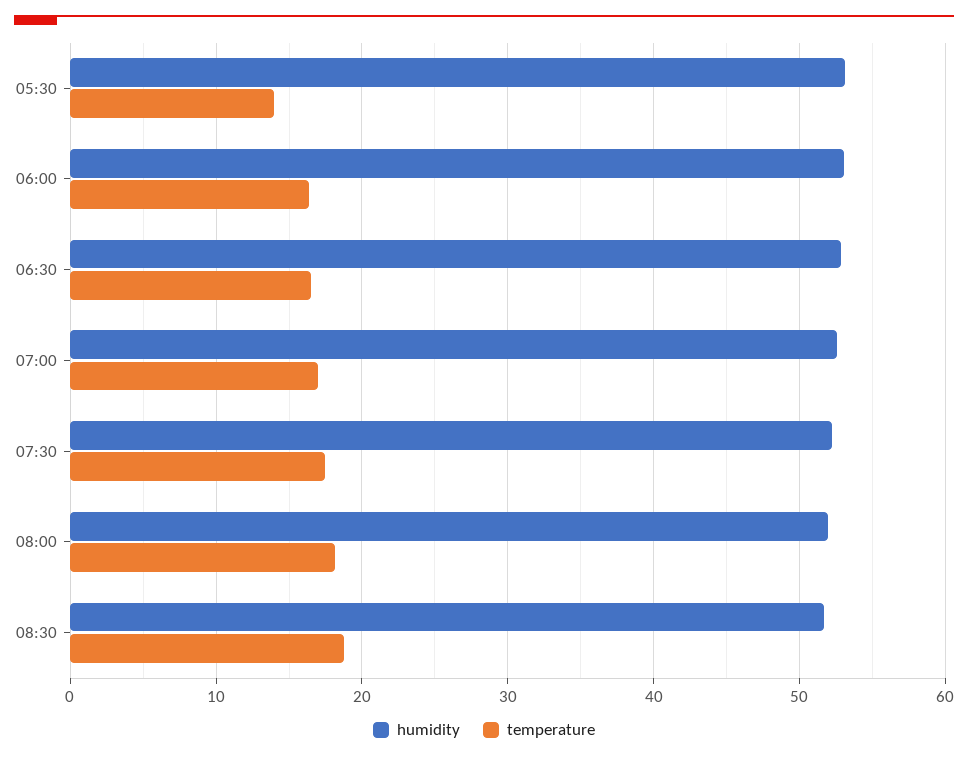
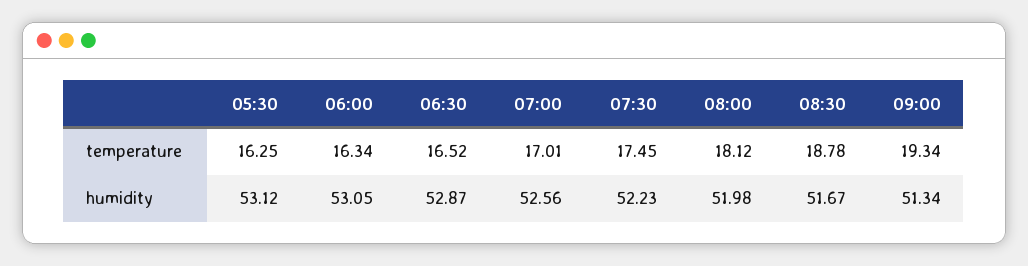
temperature, 05:30: 14 -> 16.25
temperature, 09:00: none -> 19.34
humidity, 09:00: none -> 51.34

